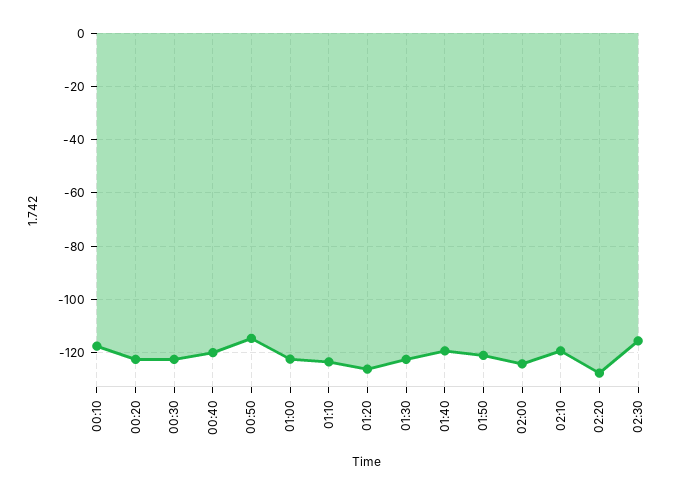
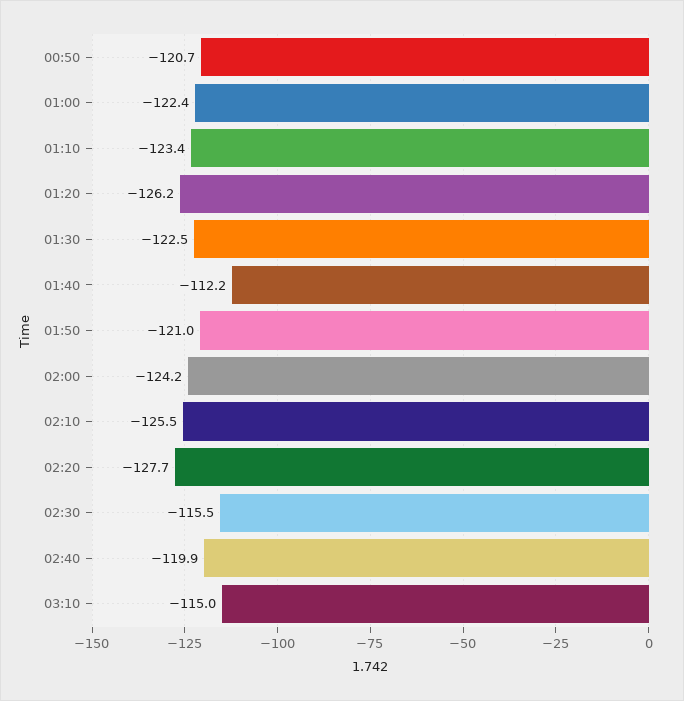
00:10: -117.5 -> none
00:20: -122.5 -> none
00:30: -122.5 -> none
00:40: -120 -> none
00:50: -115 -> -120.7
01:40: -120 -> -112.2
02:10: -120 -> -125.5
02:40: none -> -119.9
03:10: none -> -115

